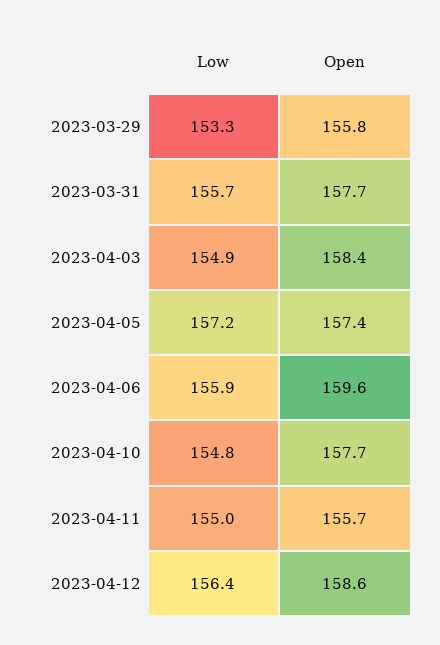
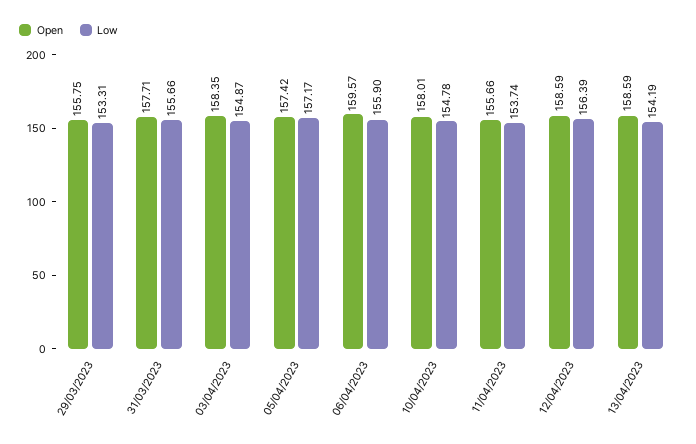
Open, 2023-04-10: 157.7 -> 158.01
Low, 2023-04-11: 155 -> 153.74
Open, 13/04/2023: none -> 158.59
Low, 13/04/2023: none -> 154.19

